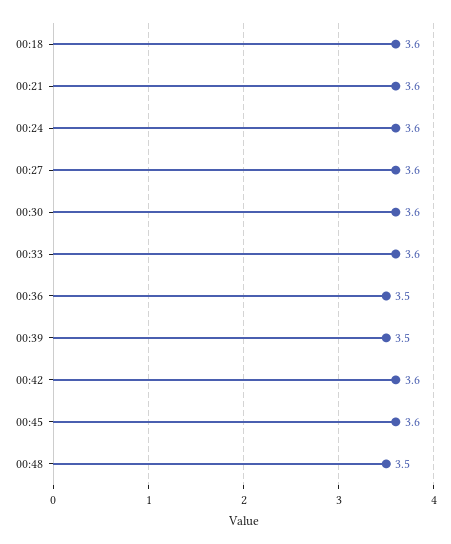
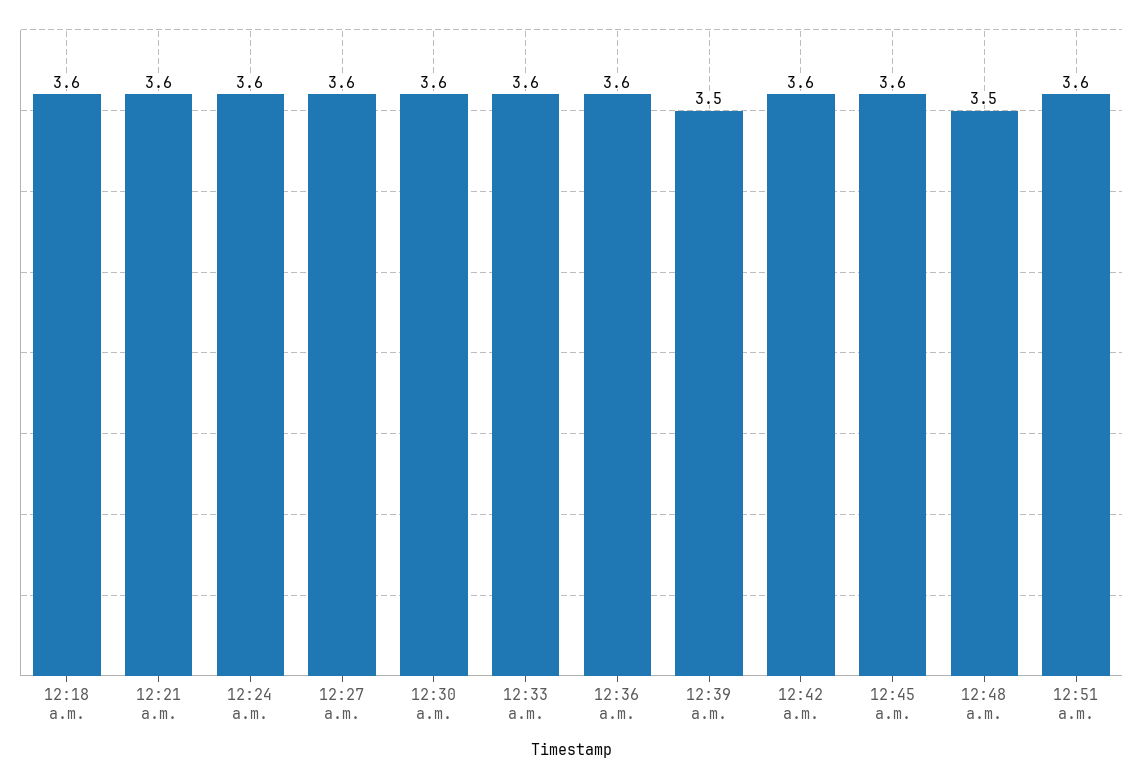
00:36: 3.5 -> 3.6
12:51 a.m.: none -> 3.6

